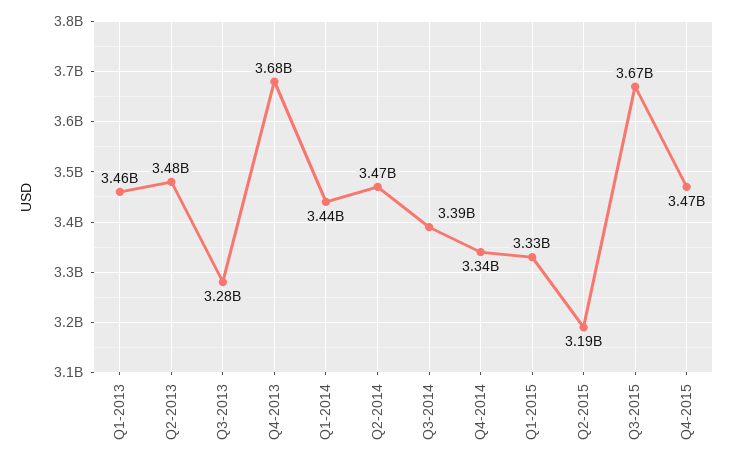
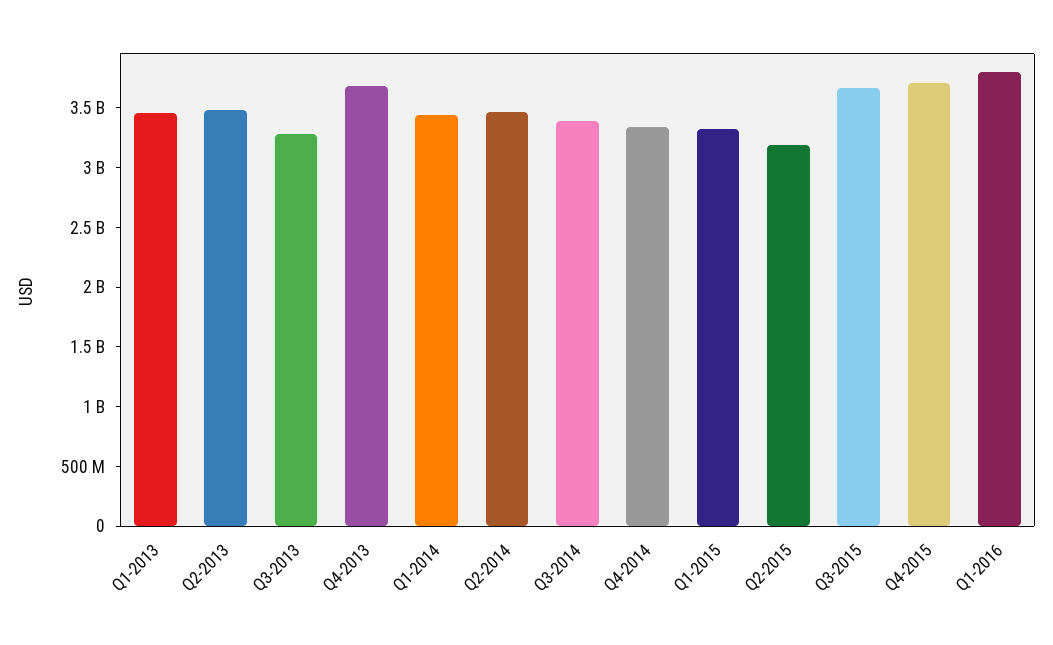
Q4-2015: 3470000000 -> 3700000000
Q1-2016: none -> 3800000000

